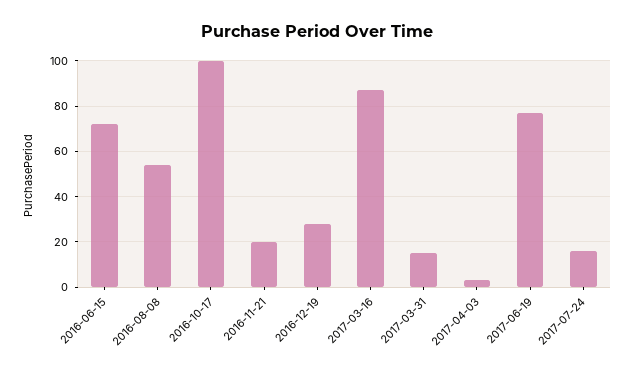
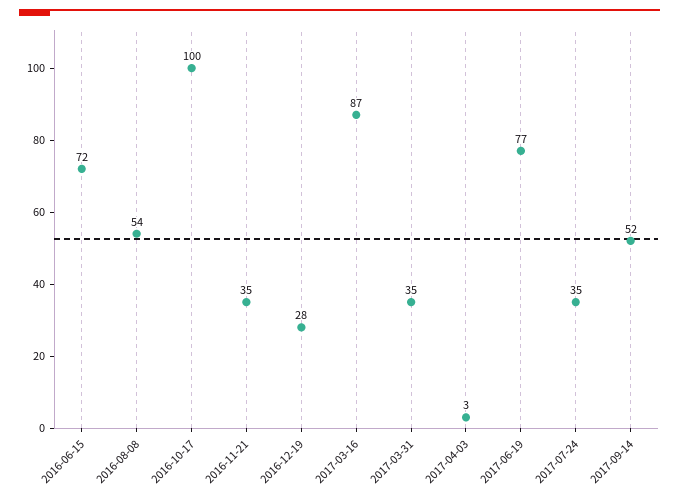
2016-11-21: 20 -> 35
2017-03-31: 15 -> 35
2017-07-24: 15 -> 35
2017-09-14: none -> 52

